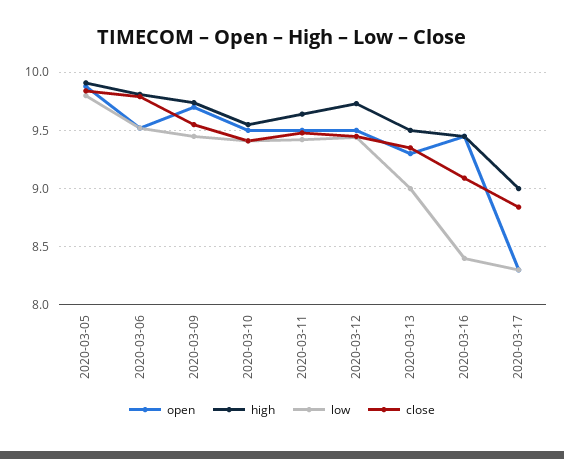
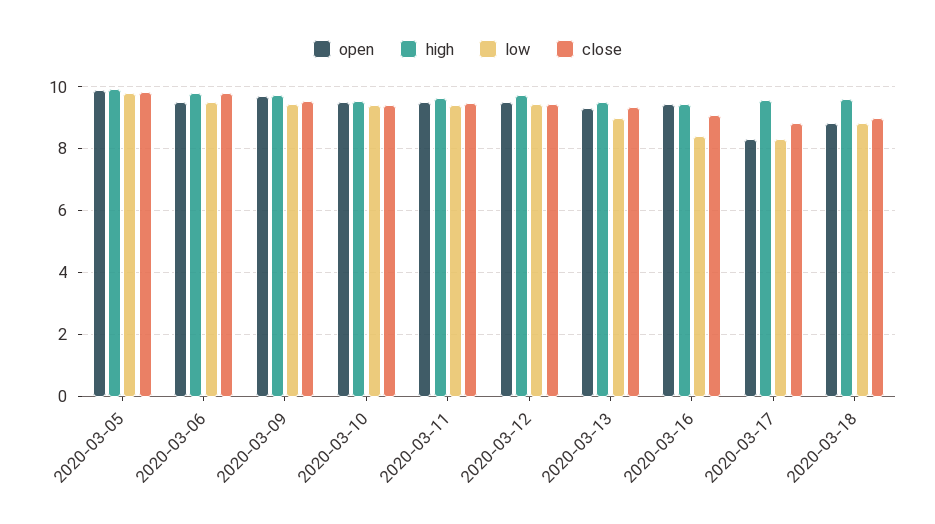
high, 2020-03-17: 9 -> 9.6
open, 2020-03-18: none -> 8.8
high, 2020-03-18: none -> 9.6
low, 2020-03-18: none -> 8.8
close, 2020-03-18: none -> 9

